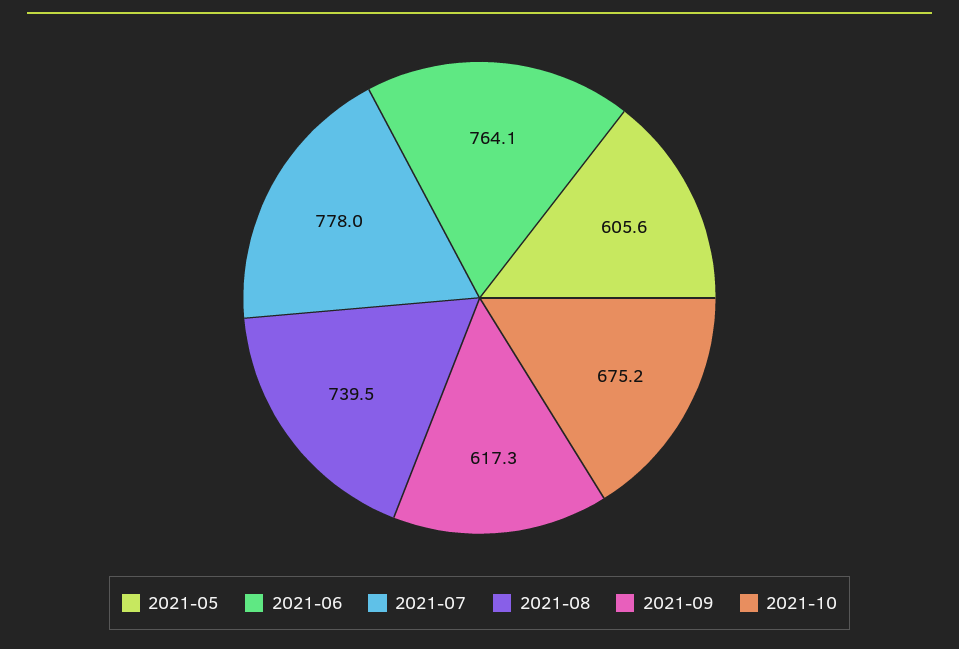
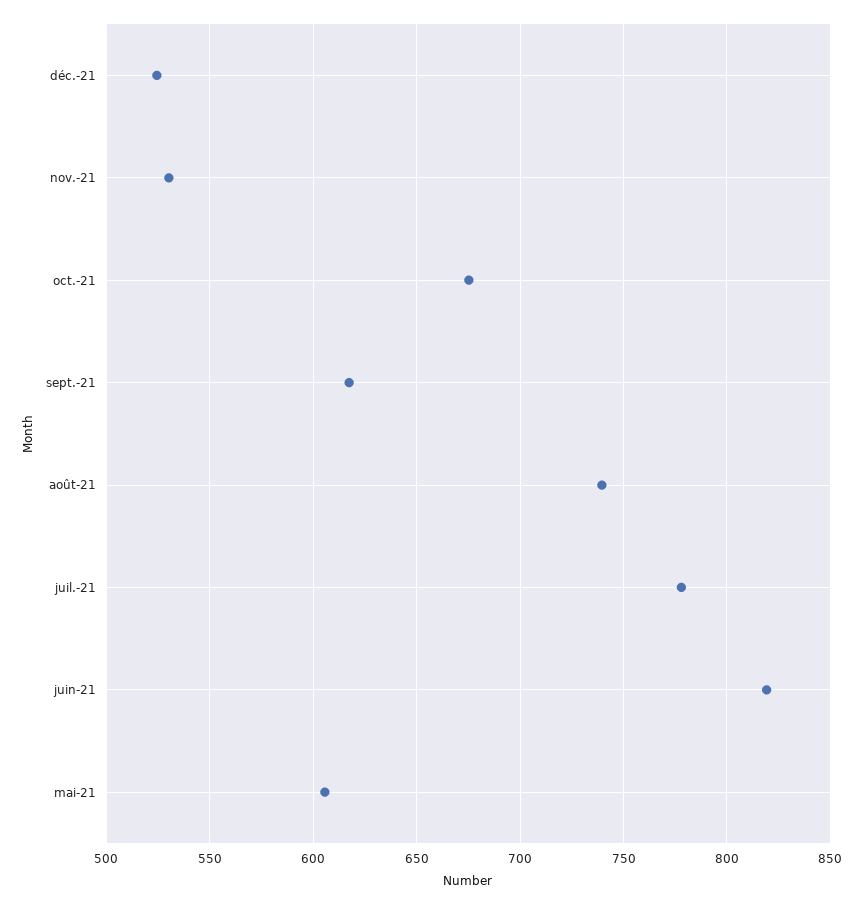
2021-06: 764.1 -> 820
déc.-21: none -> 525
nov.-21: none -> 530

